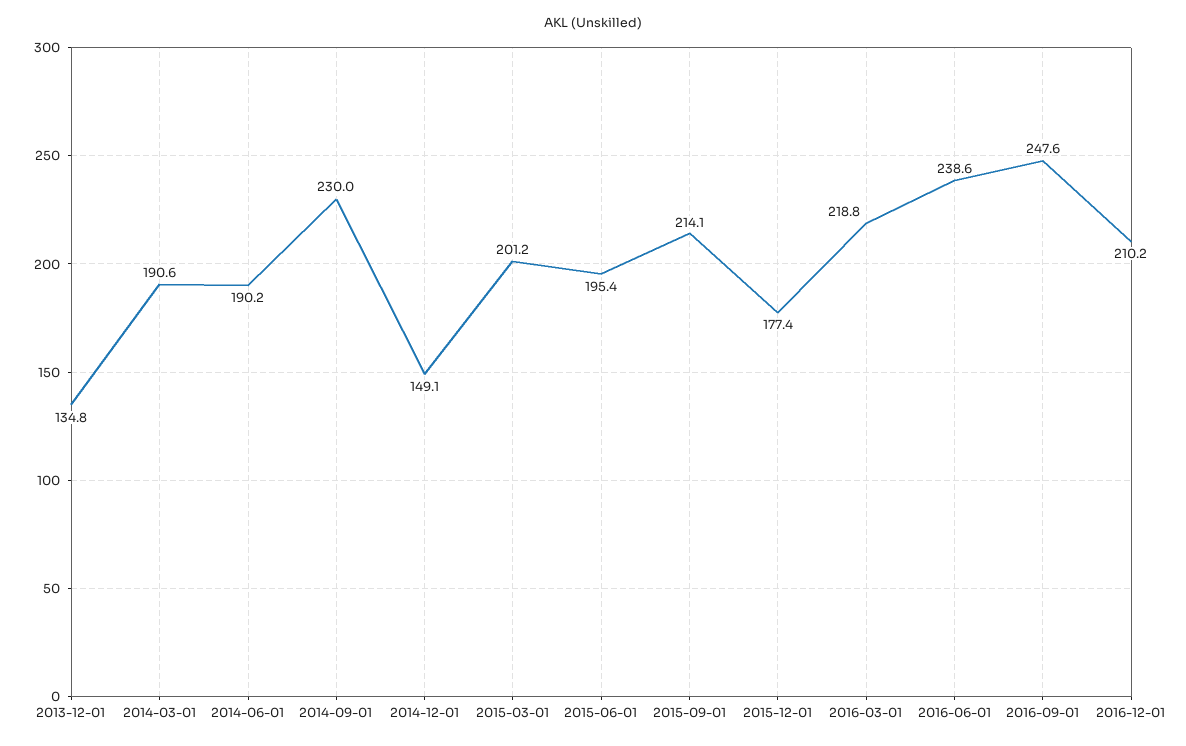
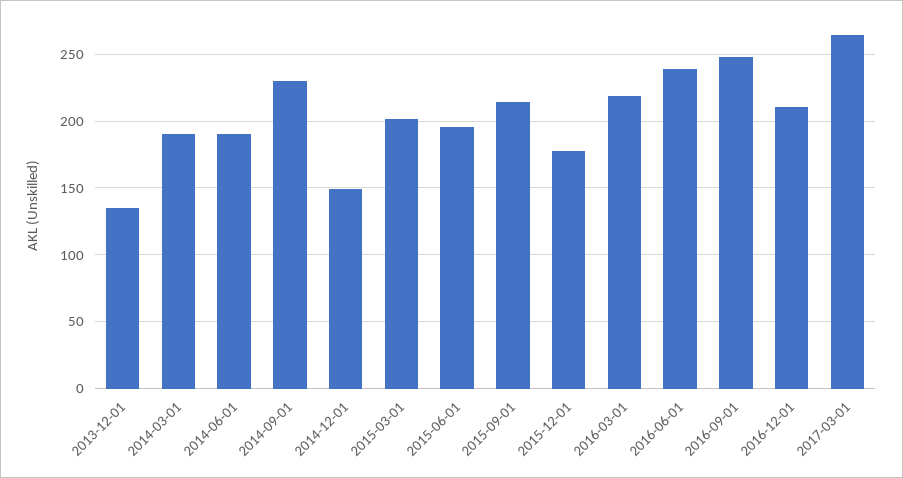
2017-03-01: none -> 265

